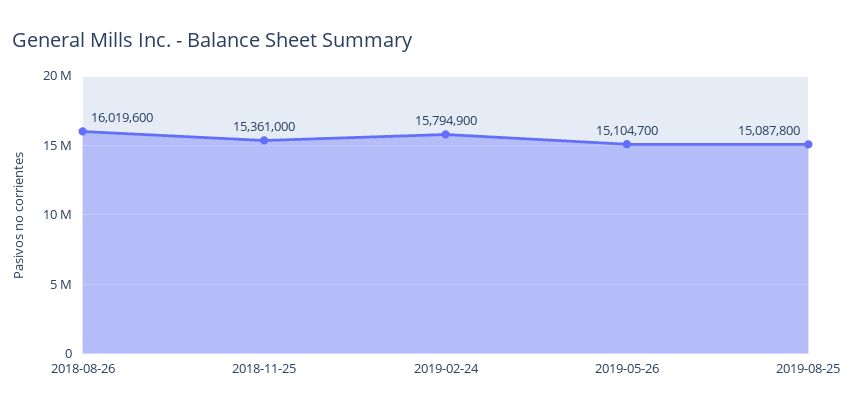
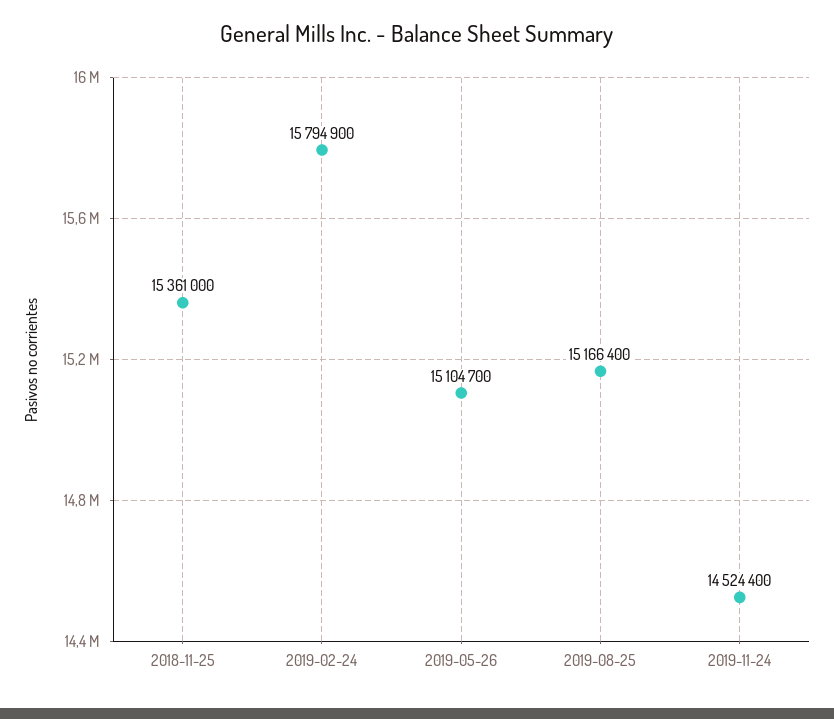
2018-08-26: 16019600 -> none
2019-08-25: 15087800 -> 15166400
2019-11-24: none -> 14524400

